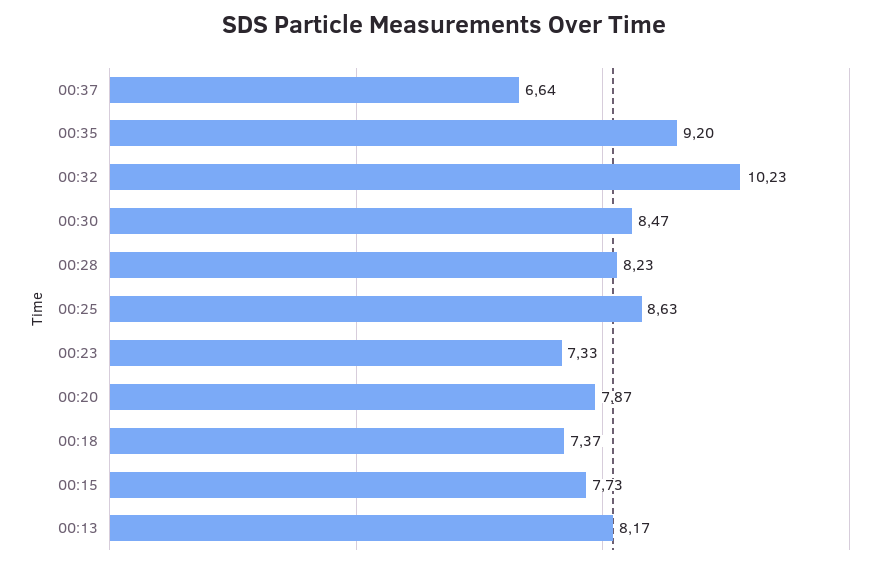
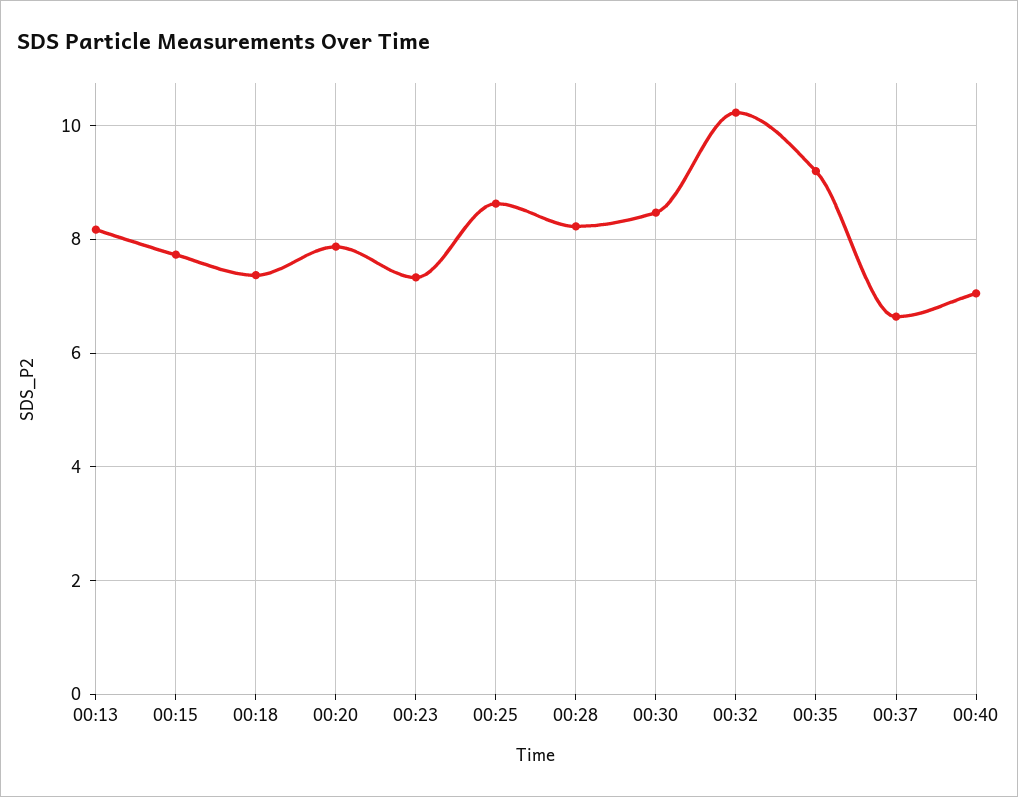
00:40: none -> 7

